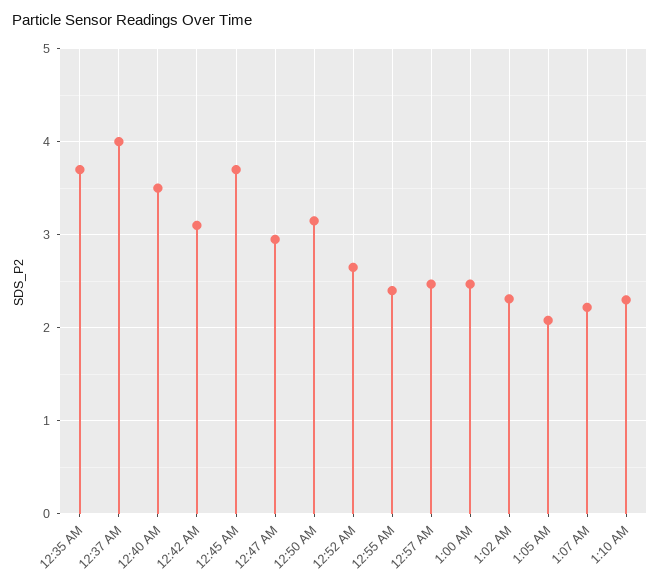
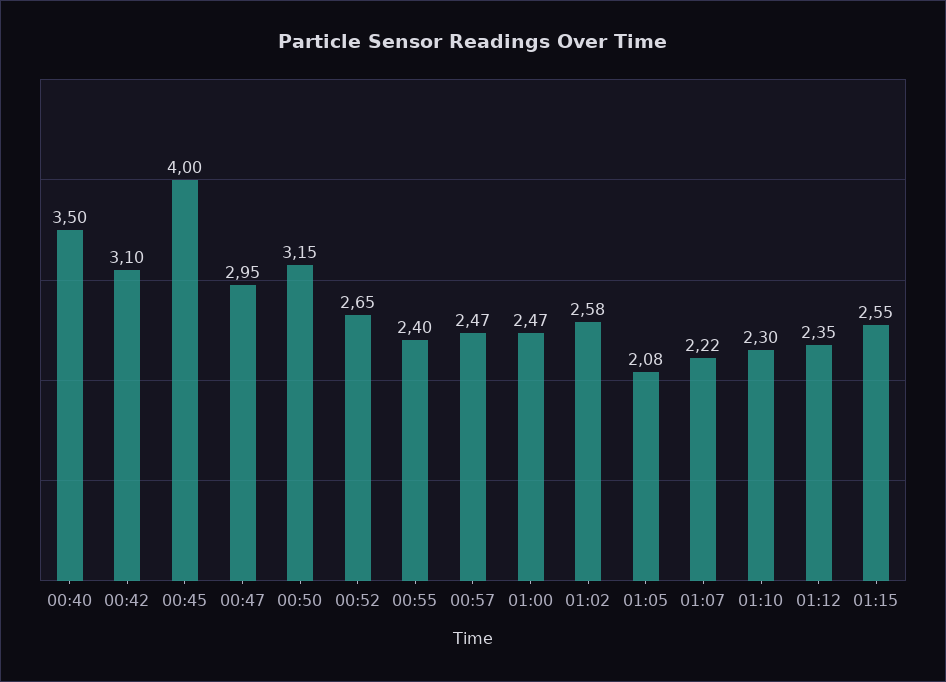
12:35 AM: 3.7 -> none
12:37 AM: 4 -> none
12:45 AM: 3.7 -> 4
1:02 AM: 2.3 -> 2.58
01:12: none -> 2.35
01:15: none -> 2.55

